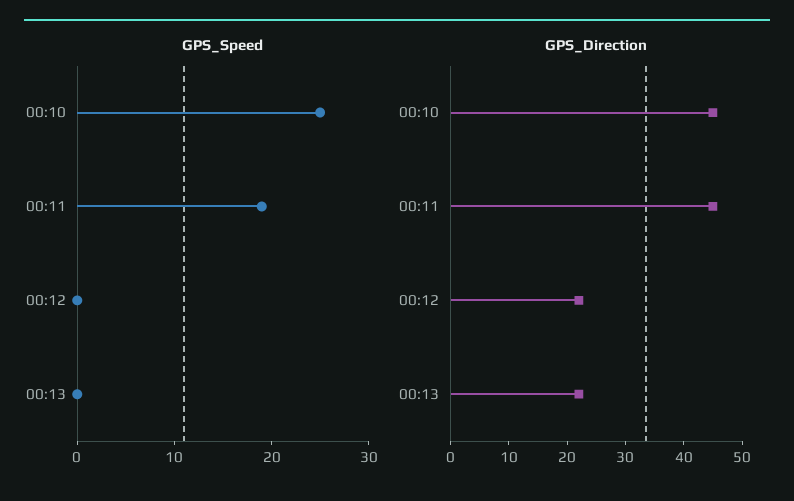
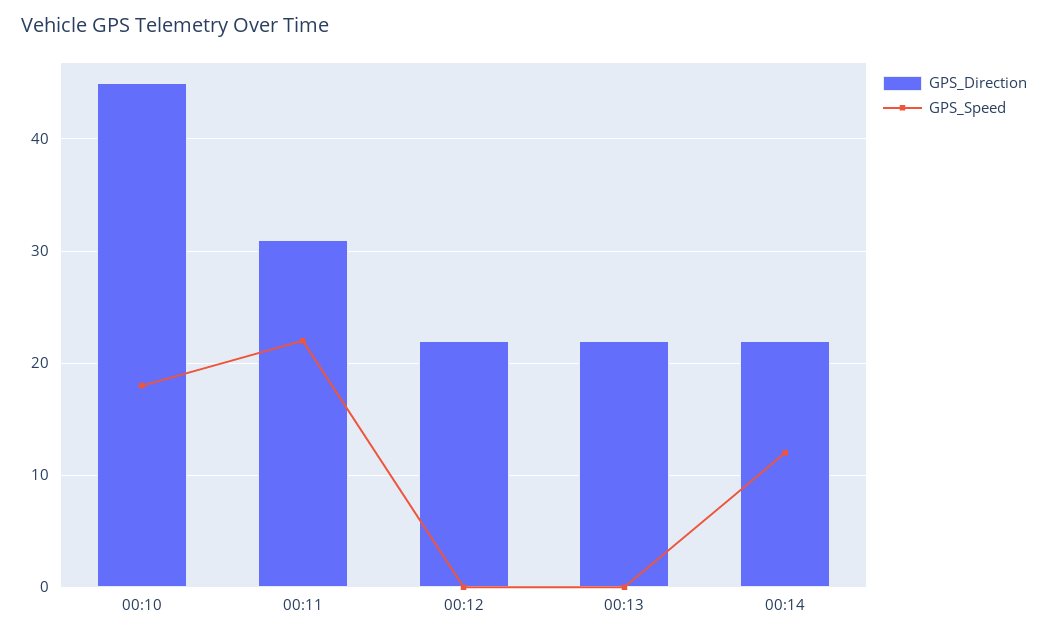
GPS_Speed, 00:10: 25 -> 18
GPS_Speed, 00:11: 19 -> 22
GPS_Direction, 00:11: 45 -> 31
GPS_Direction, 00:14: none -> 22
GPS_Speed, 00:14: none -> 12

